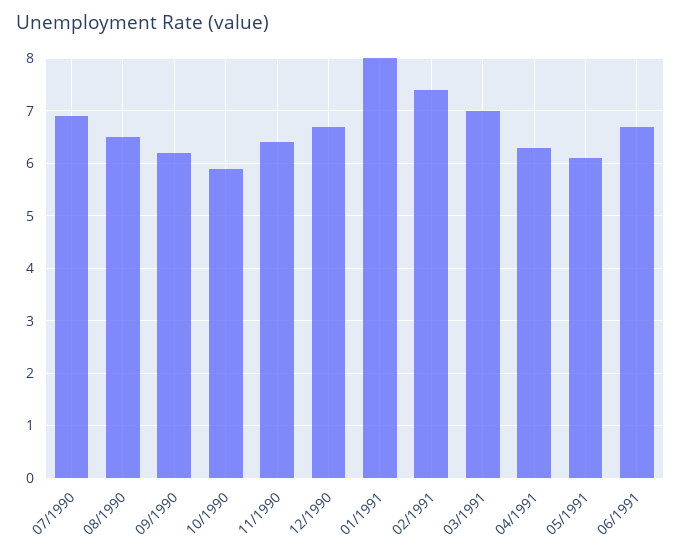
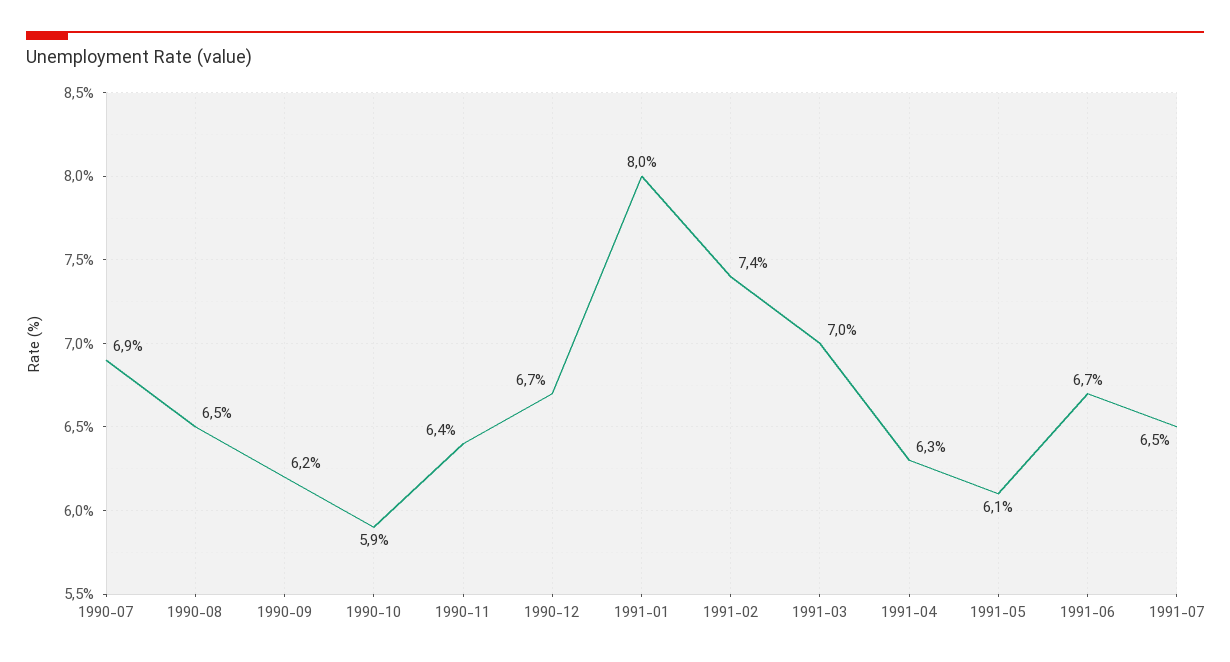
1991-07: none -> 6.5

